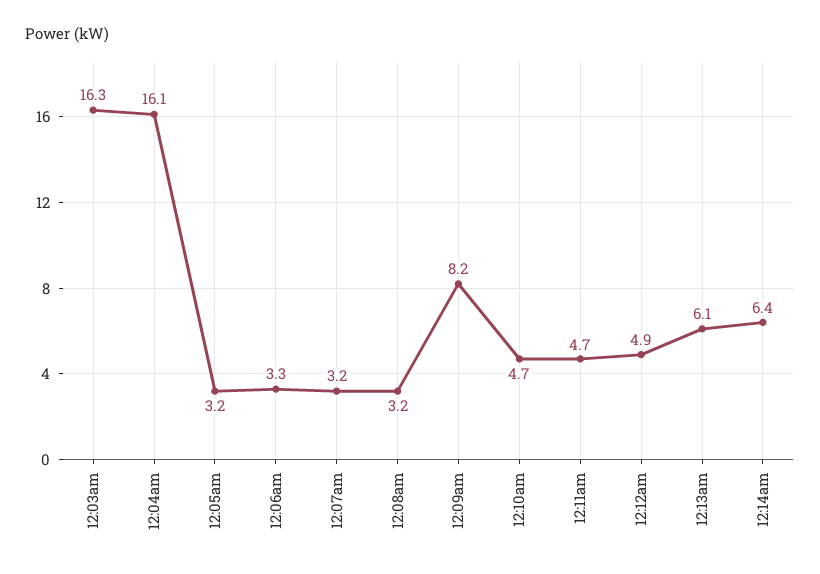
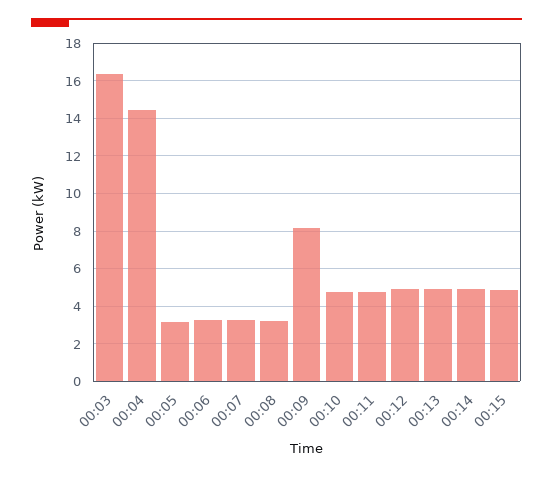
12:04am: 16.1 -> 14.5
12:13am: 6.1 -> 5
12:14am: 6.4 -> 5
00:15: none -> 5

